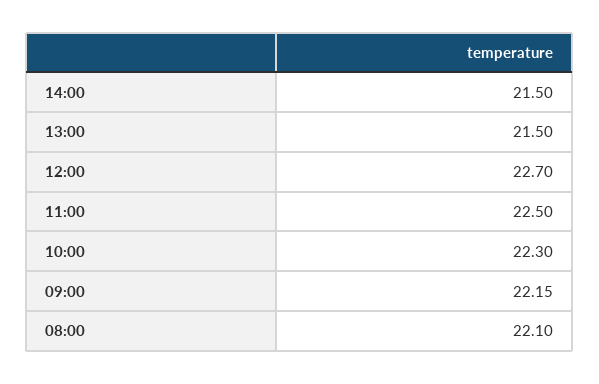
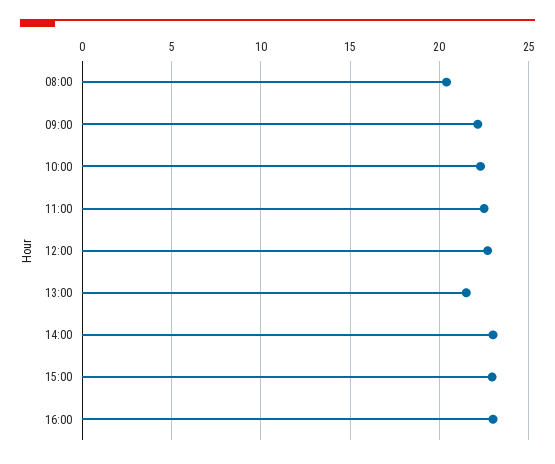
14:00: 21.5 -> 23
08:00: 22.1 -> 20.5
15:00: none -> 23
16:00: none -> 23

